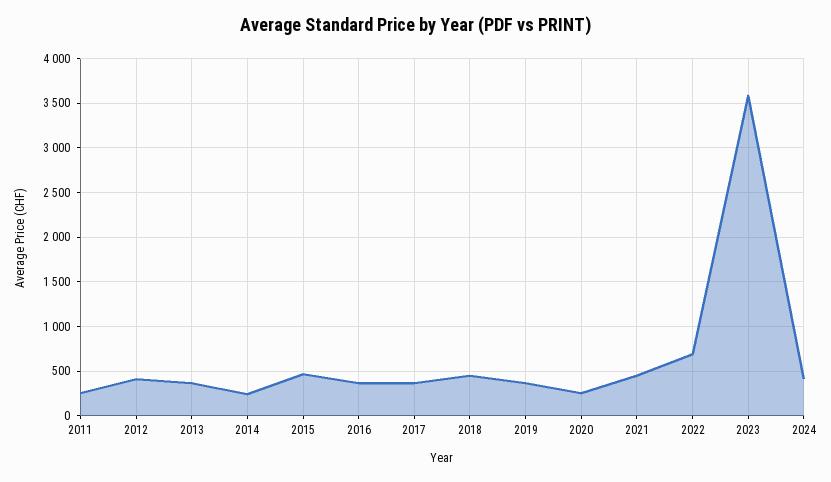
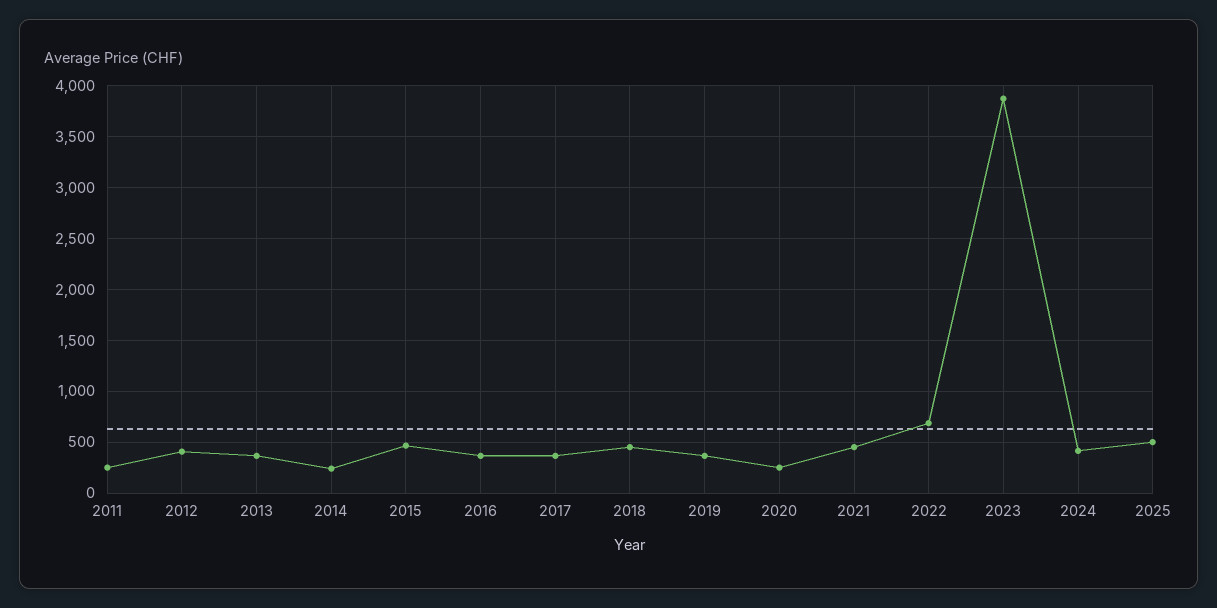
2023: 3600 -> 3900
2025: none -> 500

